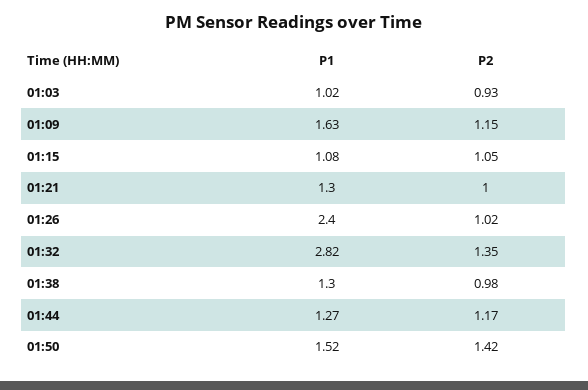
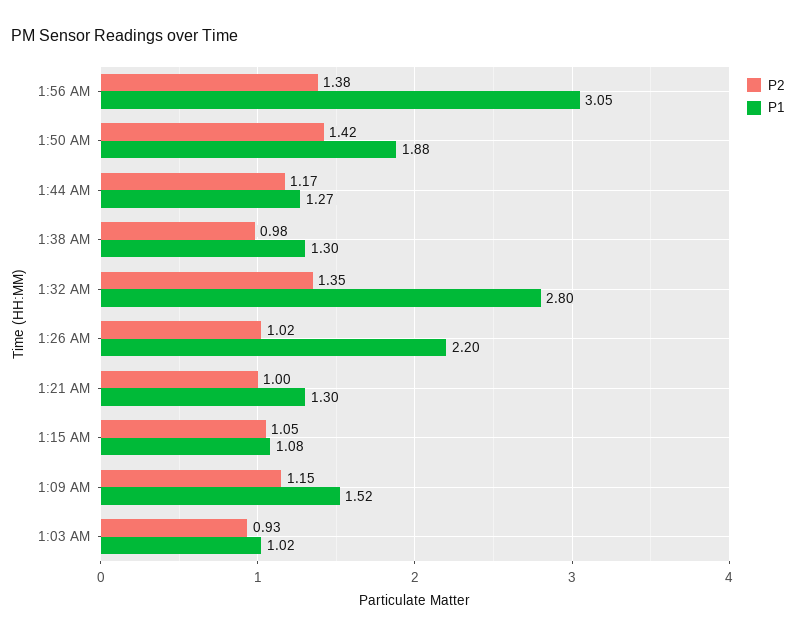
P1, 01:09: 1.63 -> 1.52
P1, 01:26: 2.4 -> 2.2
P1, 01:32: 2.82 -> 2.8
P1, 01:50: 1.52 -> 1.88
P2, 1:56 AM: none -> 1.38
P1, 1:56 AM: none -> 3.05

